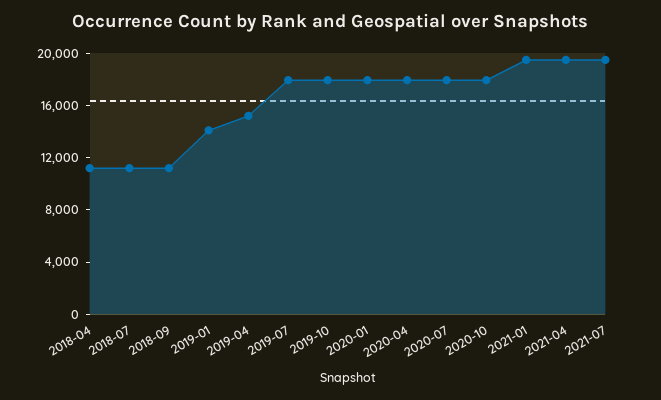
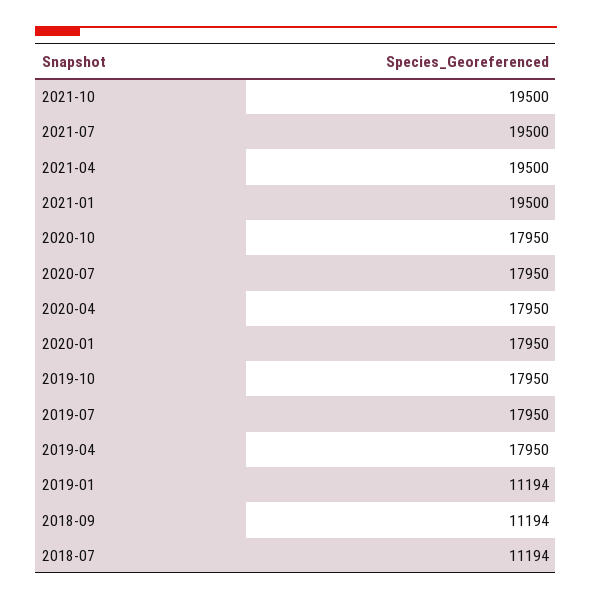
2018-04: 11000 -> none
2019-01: 14000 -> 11194
2019-04: 15000 -> 17950
2021-10: none -> 19500

